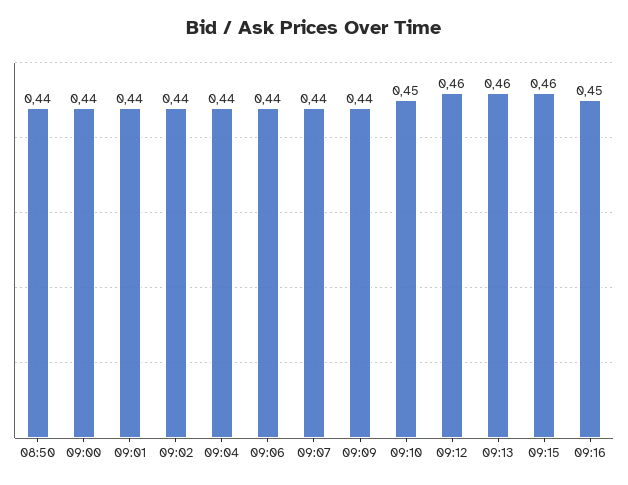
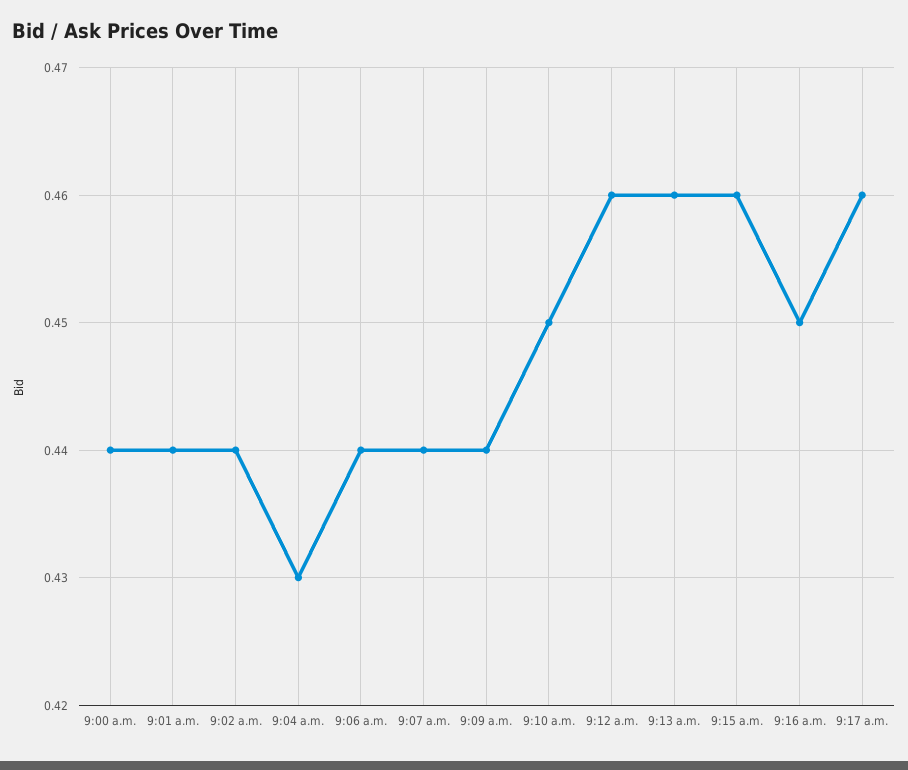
08:50: 0.44 -> none
09:04: 0.44 -> 0.43
9:17 a.m.: none -> 0.46

